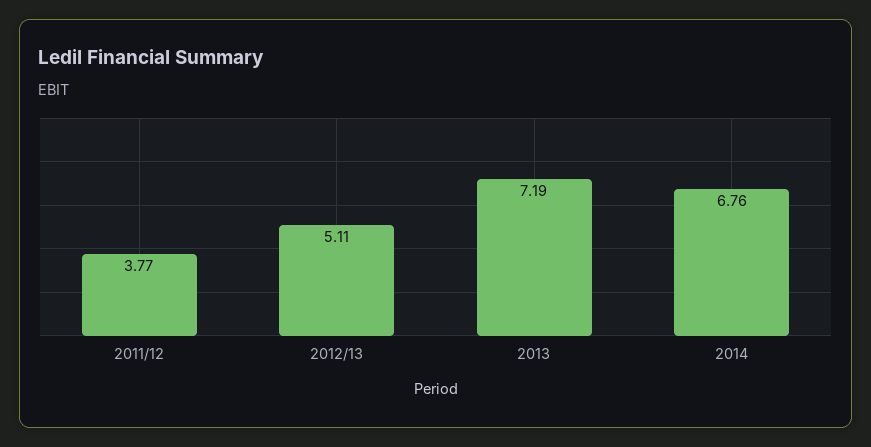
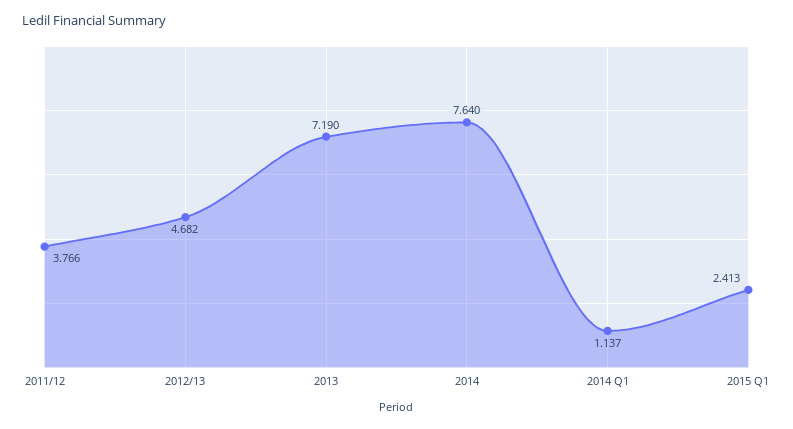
2012/13: 5.11 -> 4.682
2014: 6.76 -> 7.64
2014 Q1: none -> 1.137
2015 Q1: none -> 2.413

